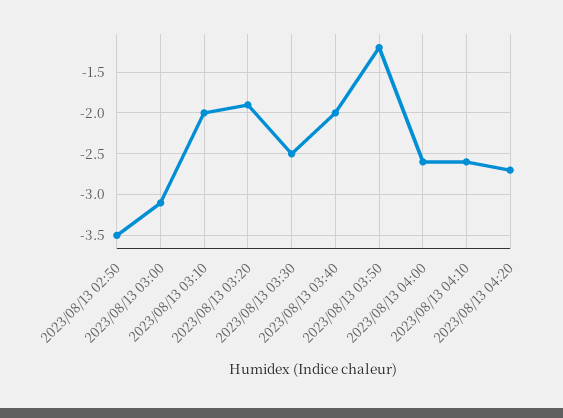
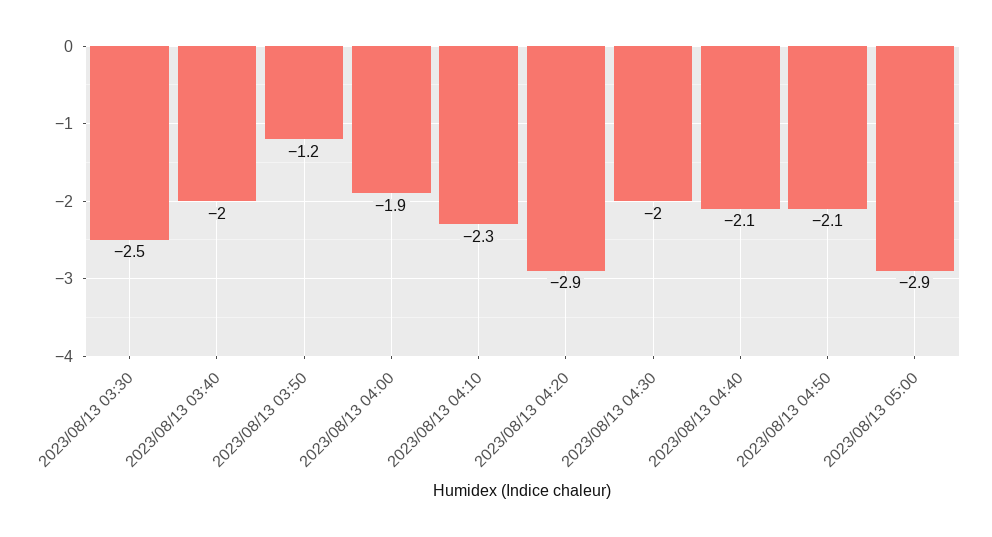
2023/08/13 02:50: -3.5 -> none
2023/08/13 03:00: -3.1 -> none
2023/08/13 03:10: -2 -> none
2023/08/13 03:20: -1.9 -> none
2023/08/13 04:00: -2.6 -> -1.9
2023/08/13 04:10: -2.6 -> -2.3
2023/08/13 04:20: -2.7 -> -2.9
2023/08/13 04:30: none -> -2
2023/08/13 04:40: none -> -2.1
2023/08/13 04:50: none -> -2.1
2023/08/13 05:00: none -> -2.9

